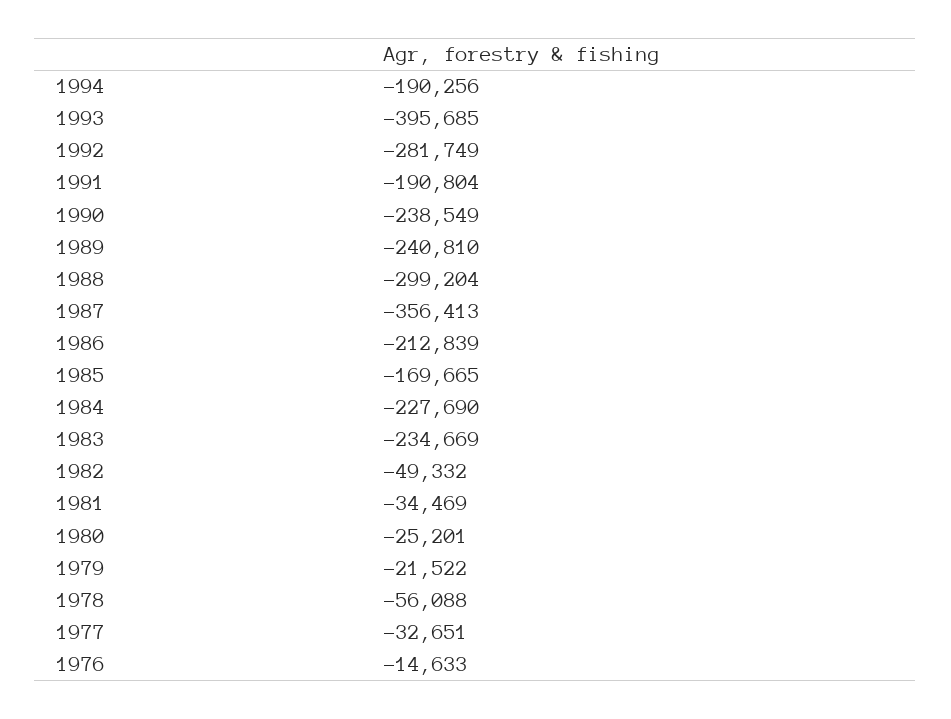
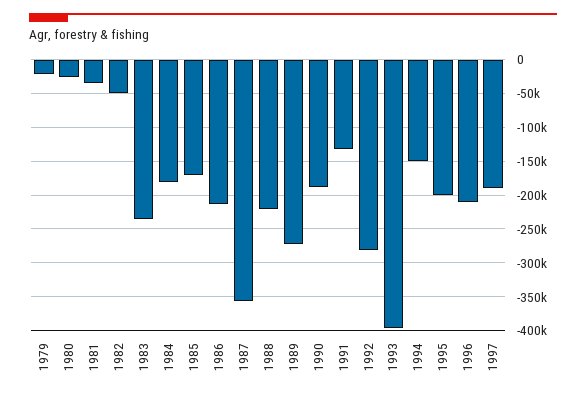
1994: -190256 -> -150000
1991: -190804 -> -130000
1990: -238549 -> -190000
1989: -240810 -> -270000
1988: -299204 -> -220000
1984: -227690 -> -180000
1978: -56088 -> none
1977: -32651 -> none
1976: -14633 -> none
1995: none -> -200000
1996: none -> -210000
1997: none -> -190000

